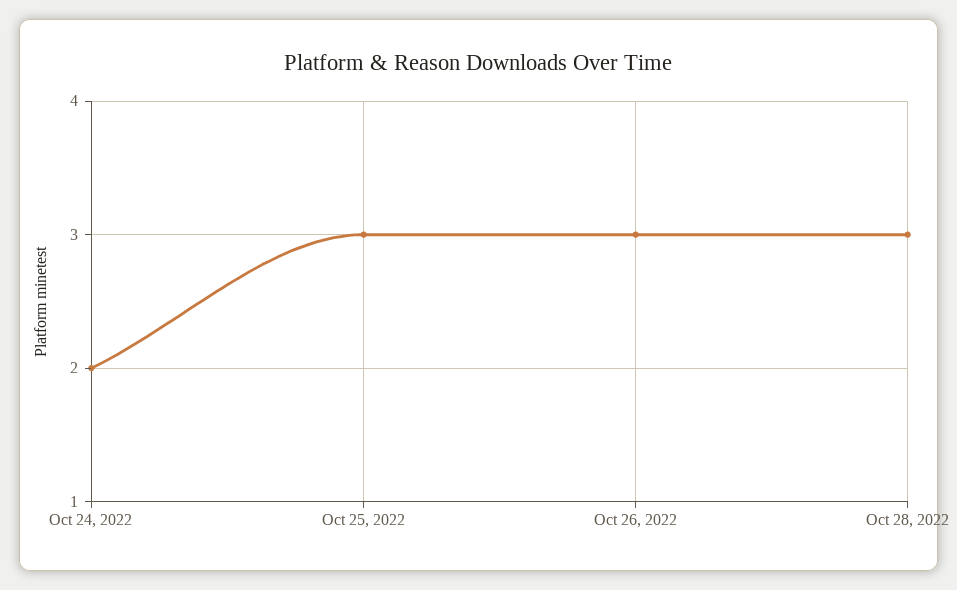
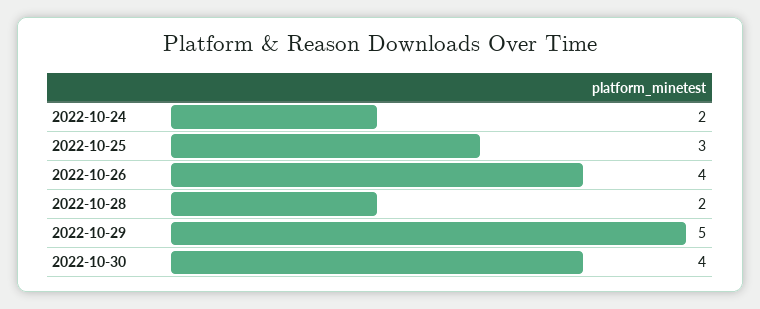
Oct 26, 2022: 3 -> 4
Oct 28, 2022: 3 -> 2
2022-10-29: none -> 5
2022-10-30: none -> 4

